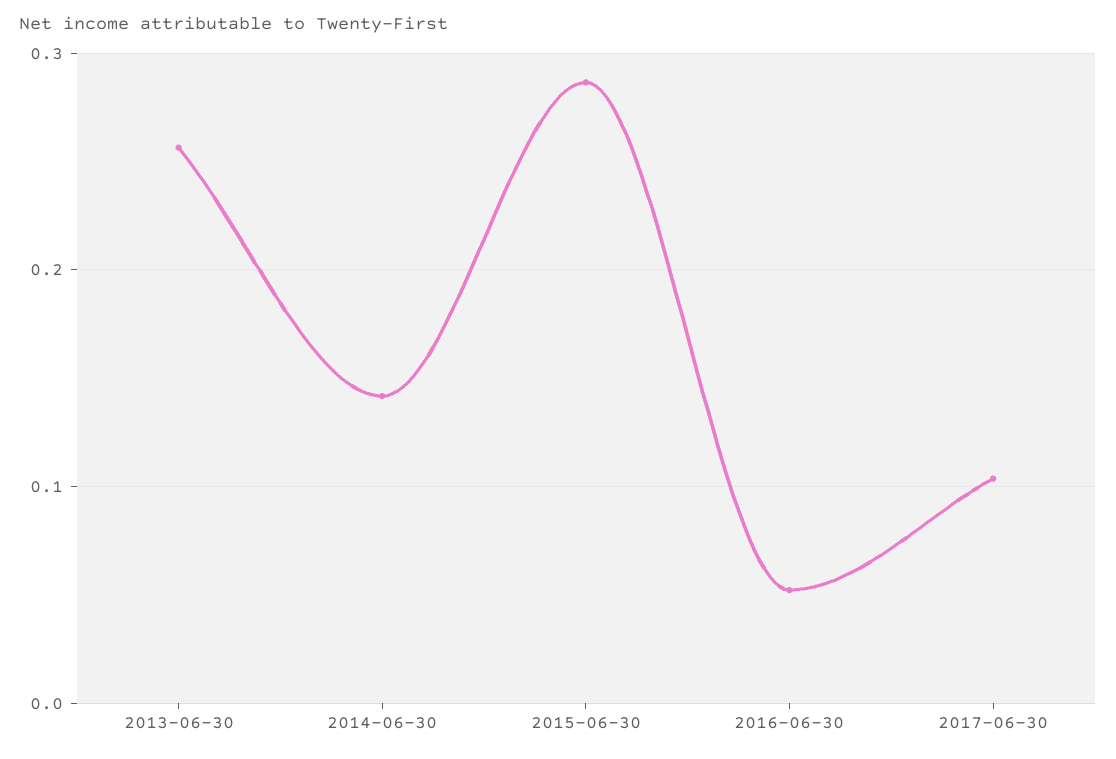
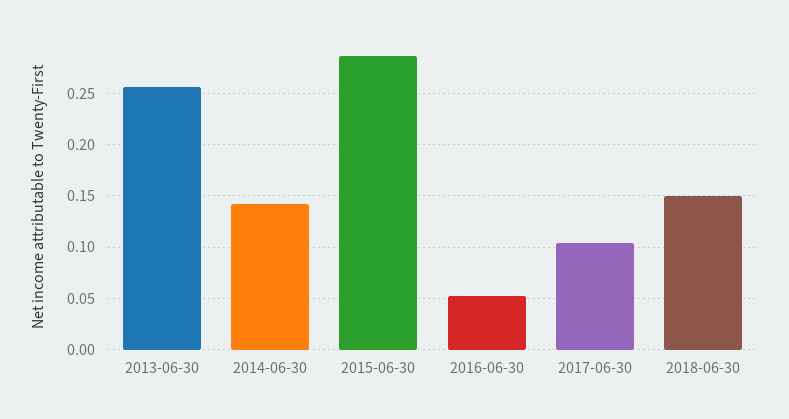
2018-06-30: none -> 0.15

